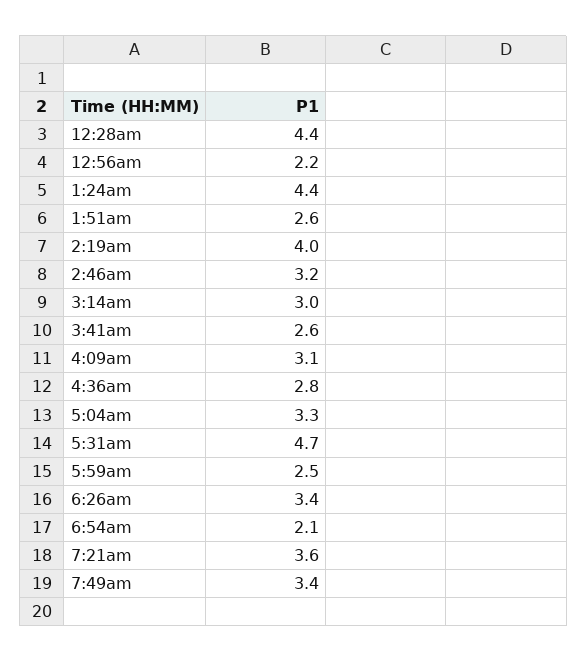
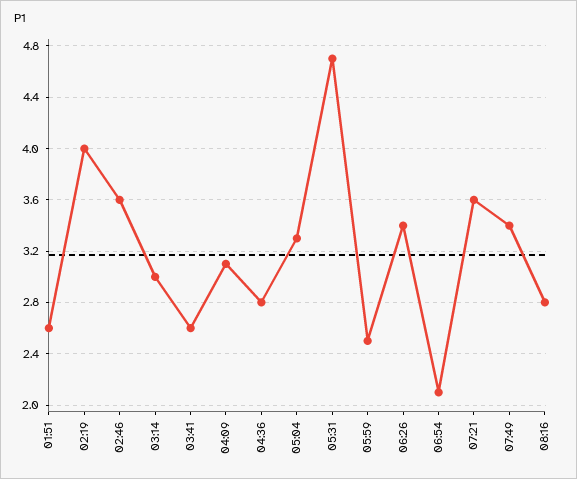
12:28am: 4.4 -> none
12:56am: 2.2 -> none
1:24am: 4.4 -> none
2:46am: 3.2 -> 3.6
08:16: none -> 2.8

